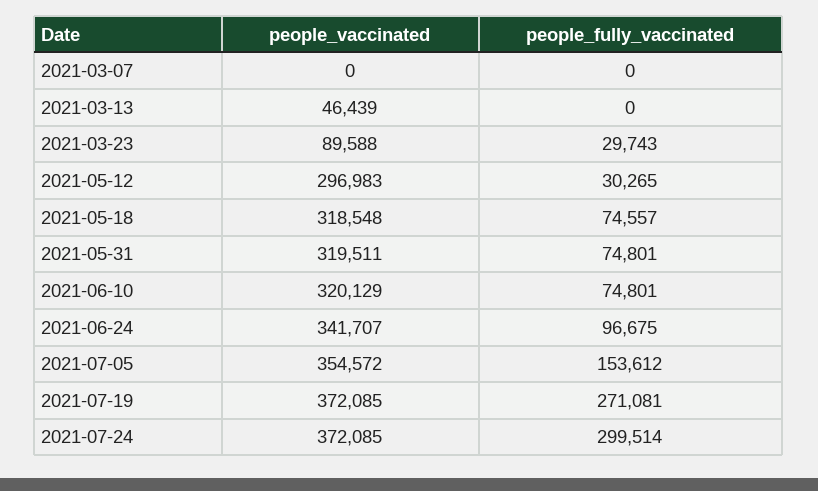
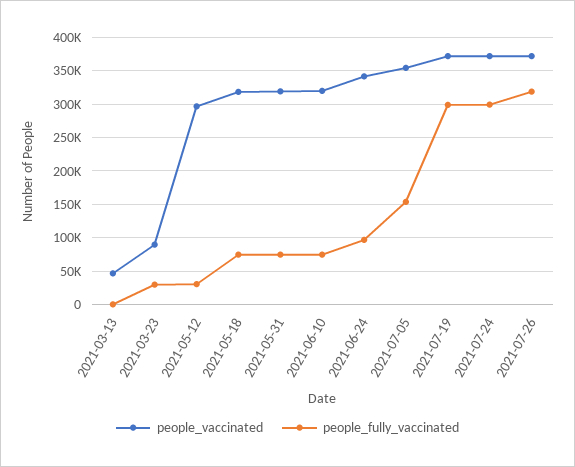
people_vaccinated, 2021-03-07: 0 -> none
people_fully_vaccinated, 2021-03-07: 0 -> none
people_fully_vaccinated, 2021-07-19: 271081 -> 300000
people_vaccinated, 2021-07-26: none -> 370000
people_fully_vaccinated, 2021-07-26: none -> 320000

